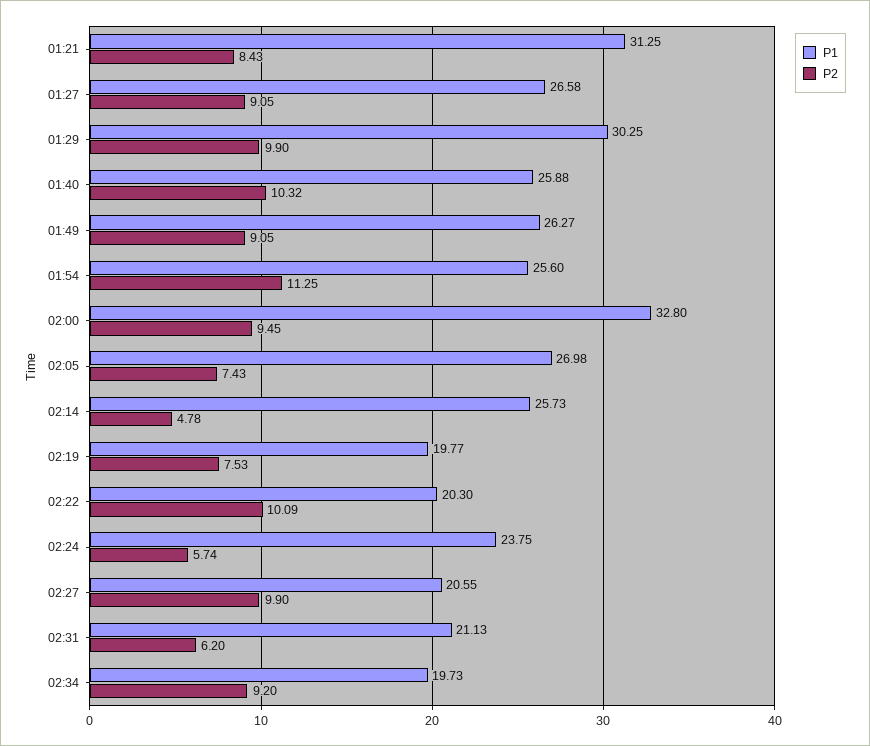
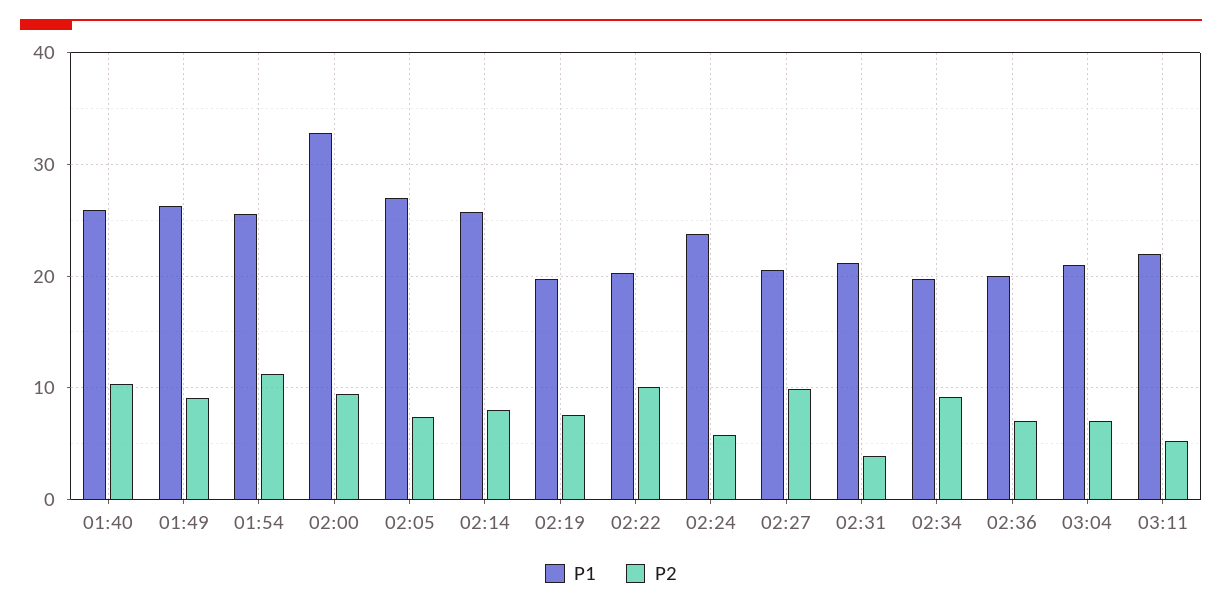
P1, 01:21: 31.25 -> none
P2, 01:21: 8.43 -> none
P1, 01:27: 26.58 -> none
P2, 01:27: 9.05 -> none
P1, 01:29: 30.25 -> none
P2, 01:29: 9.9 -> none
P2, 02:14: 4.78 -> 8
P2, 02:31: 6.2 -> 4
P1, 02:36: none -> 20
P2, 02:36: none -> 7
P1, 03:04: none -> 21
P2, 03:04: none -> 7
P1, 03:11: none -> 22
P2, 03:11: none -> 5

